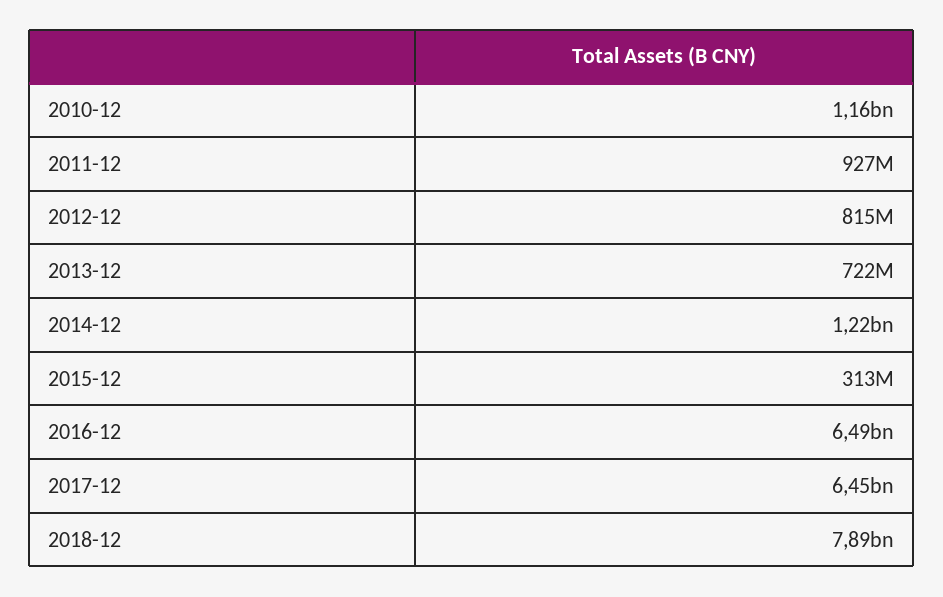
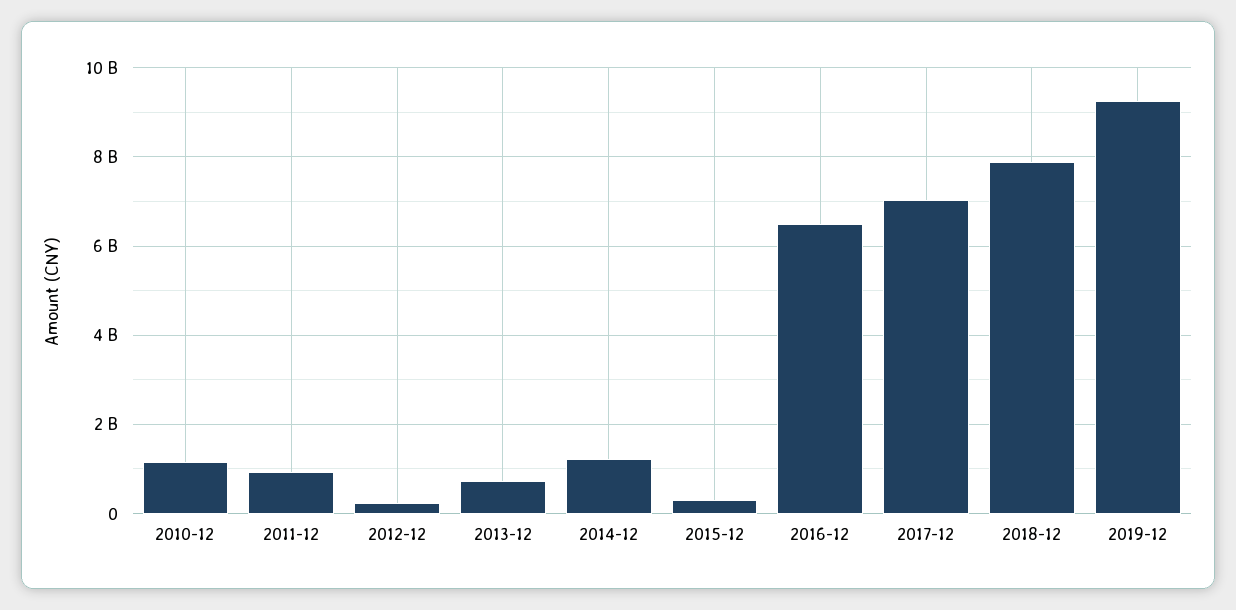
2012-12: 815000000 -> 200000000
2017-12: 6450000000 -> 7000000000
2019-12: none -> 9200000000

